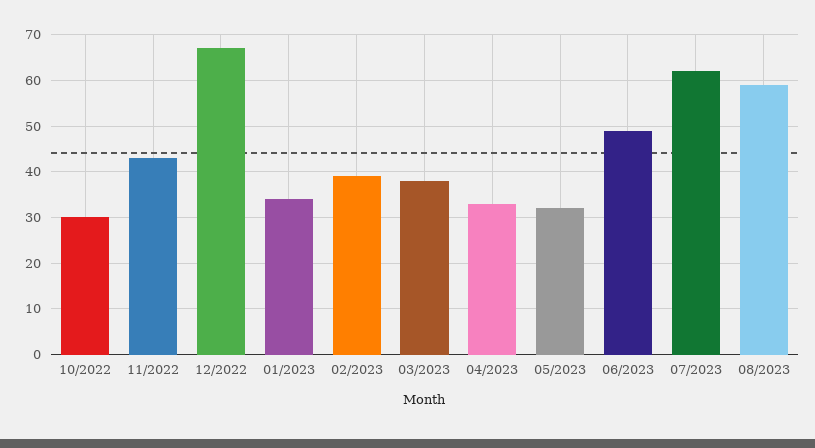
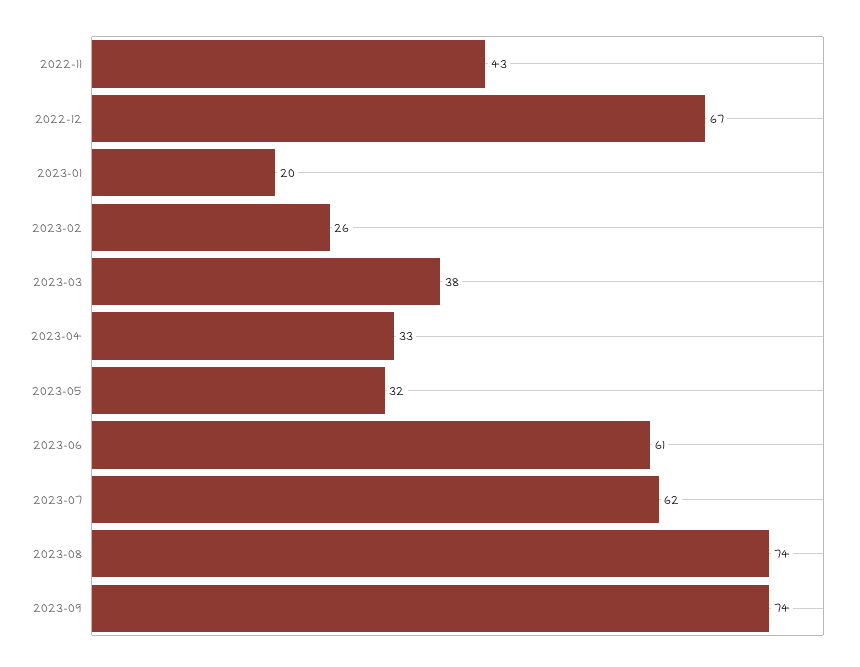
10/2022: 30 -> none
01/2023: 35 -> 20
02/2023: 40 -> 26
06/2023: 50 -> 61
08/2023: 60 -> 74
2023-09: none -> 74

